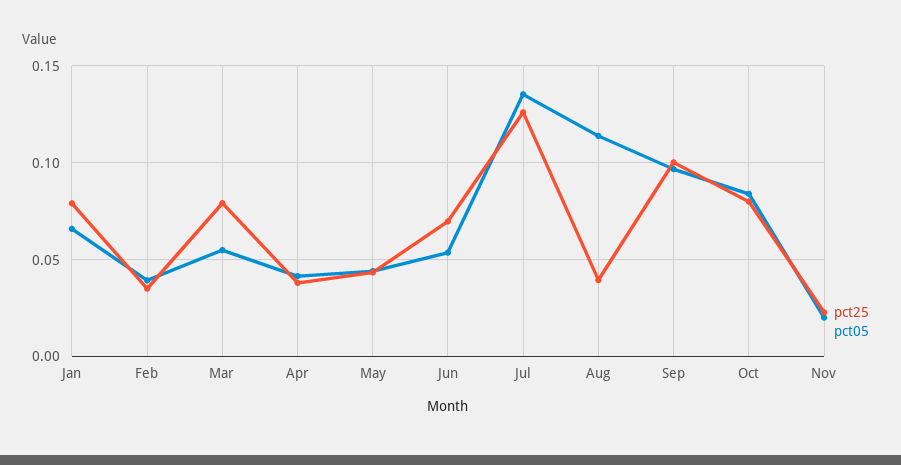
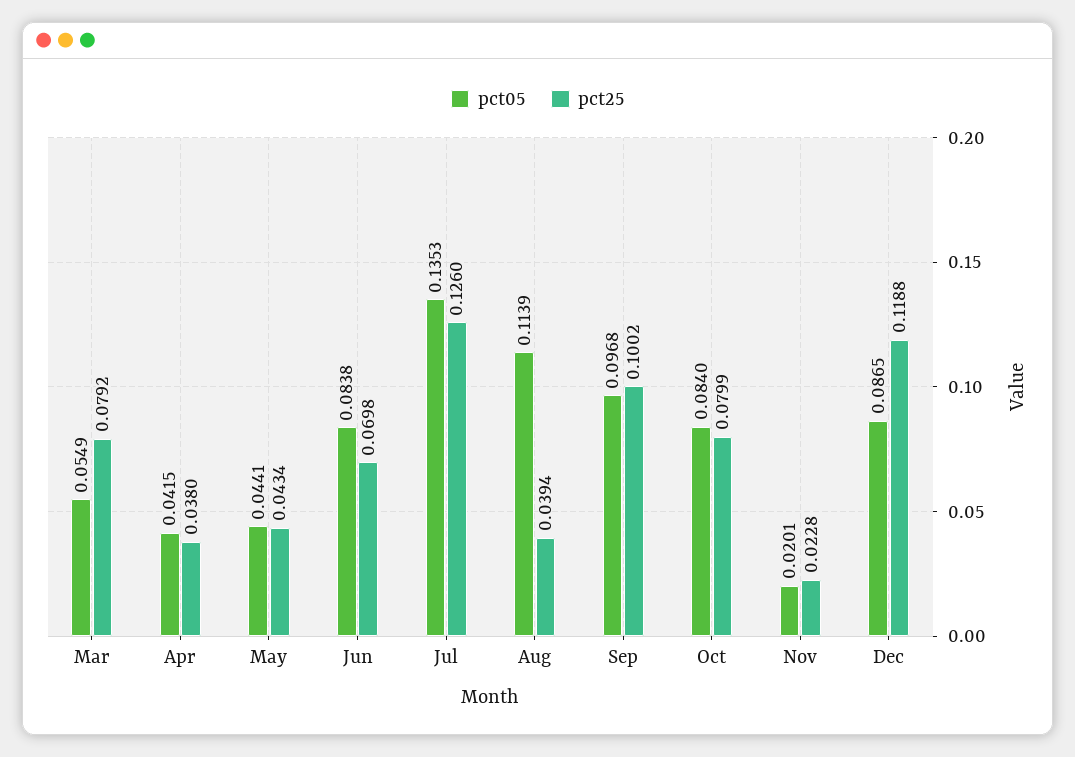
pct25, Jan: 0.08 -> none
pct05, Jan: 0.065 -> none
pct25, Feb: 0.035 -> none
pct05, Feb: 0.04 -> none
pct05, Jun: 0.055 -> 0.0838
pct05, Dec: none -> 0.0865
pct25, Dec: none -> 0.1188

